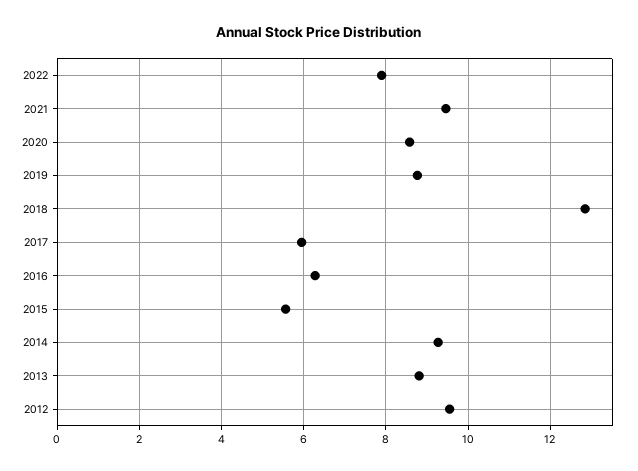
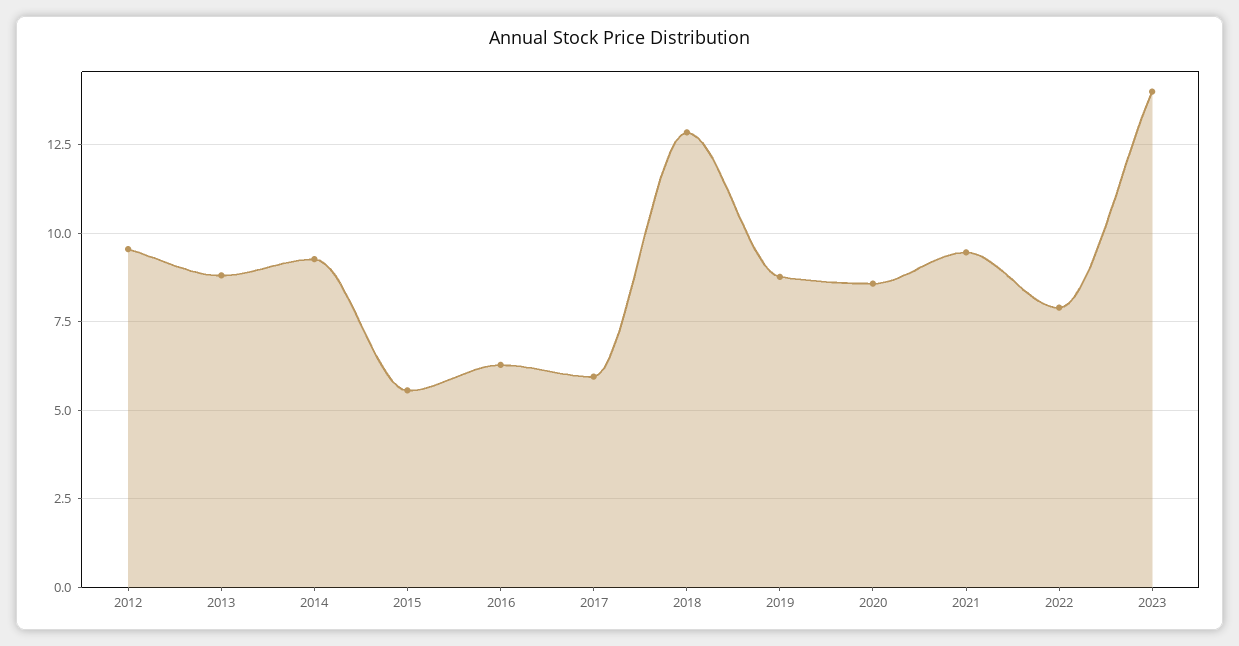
2023: none -> 14

